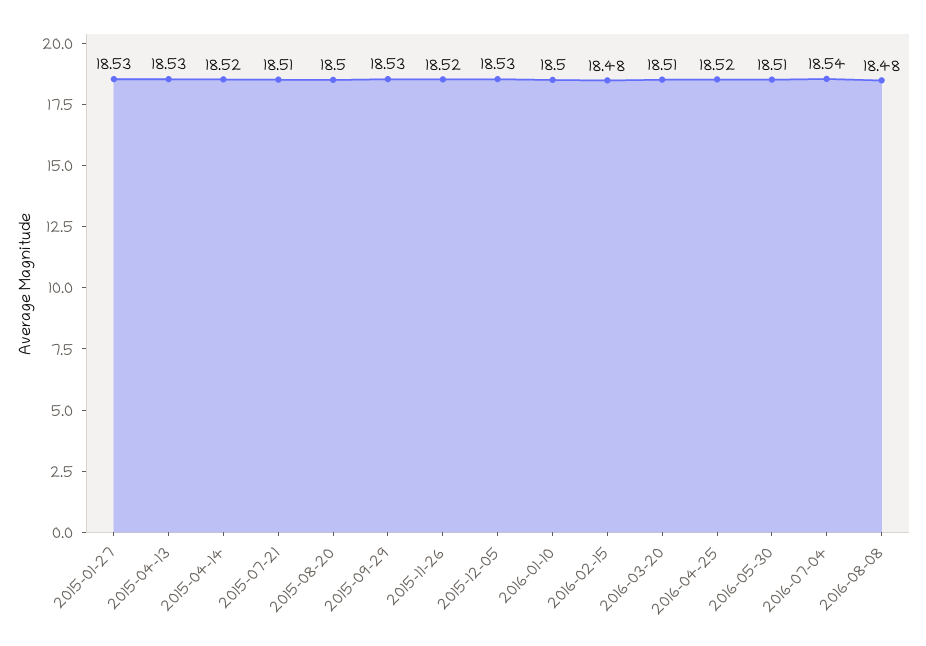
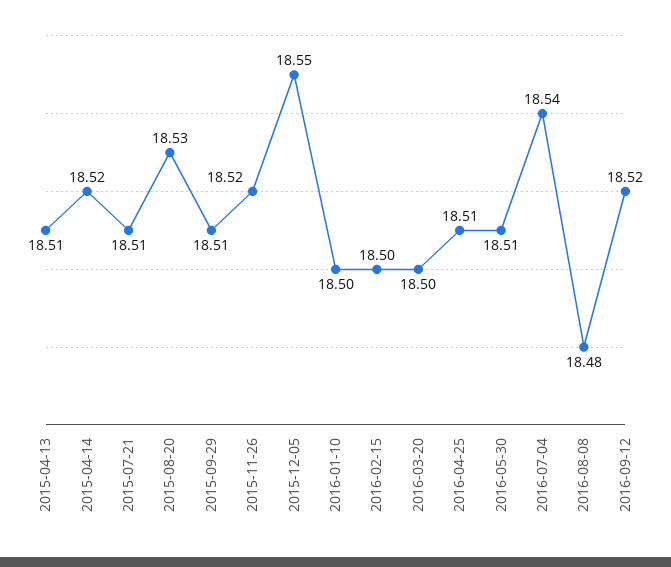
2015-01-27: 18.53 -> none
2015-04-13: 18.53 -> 18.51
2015-08-20: 18.5 -> 18.53
2015-09-29: 18.53 -> 18.51
2015-12-05: 18.53 -> 18.55
2016-02-15: 18.48 -> 18.5
2016-03-20: 18.51 -> 18.5
2016-04-25: 18.52 -> 18.51
2016-09-12: none -> 18.52

